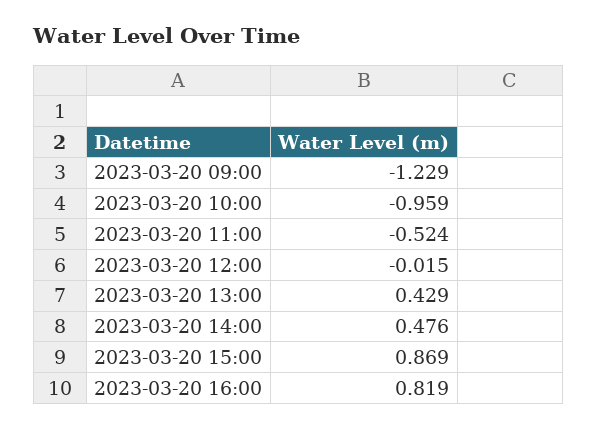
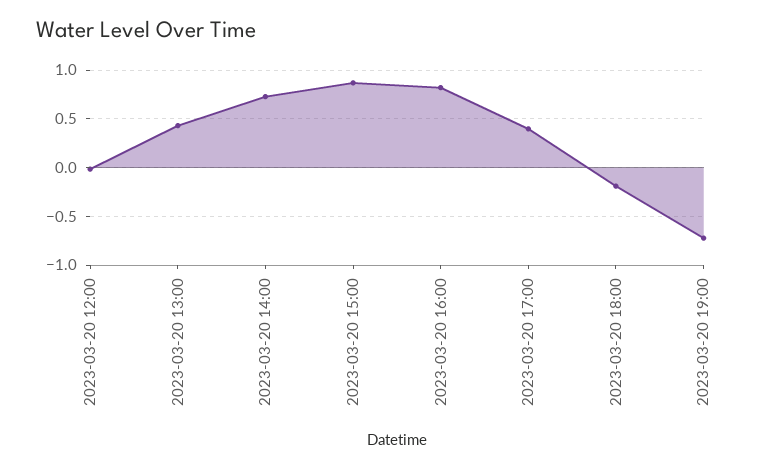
2023-03-20 09:00: -1.229 -> none
2023-03-20 10:00: -0.959 -> none
2023-03-20 11:00: -0.524 -> none
2023-03-20 14:00: 0.476 -> 0.7
2023-03-20 17:00: none -> 0.4
2023-03-20 18:00: none -> -0.2
2023-03-20 19:00: none -> -0.7

